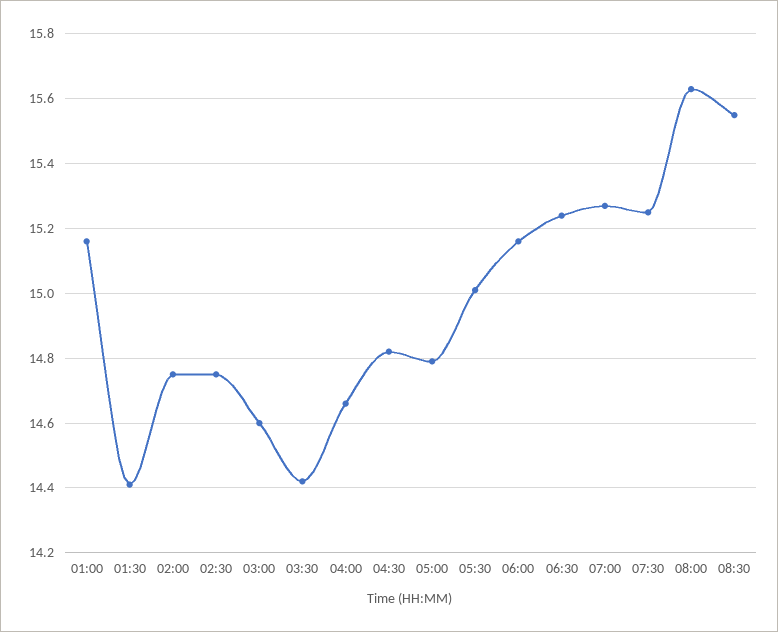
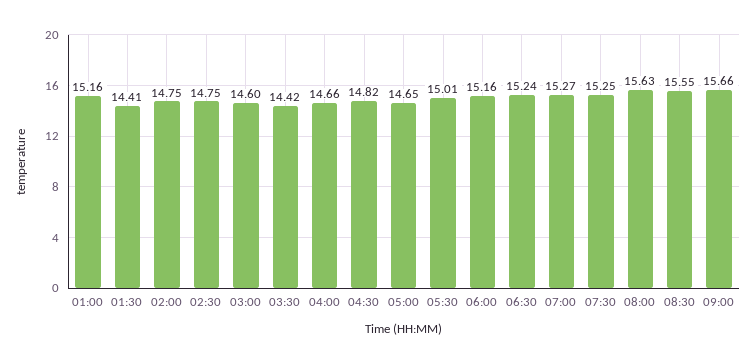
05:00: 14.8 -> 14.65
09:00: none -> 15.66

